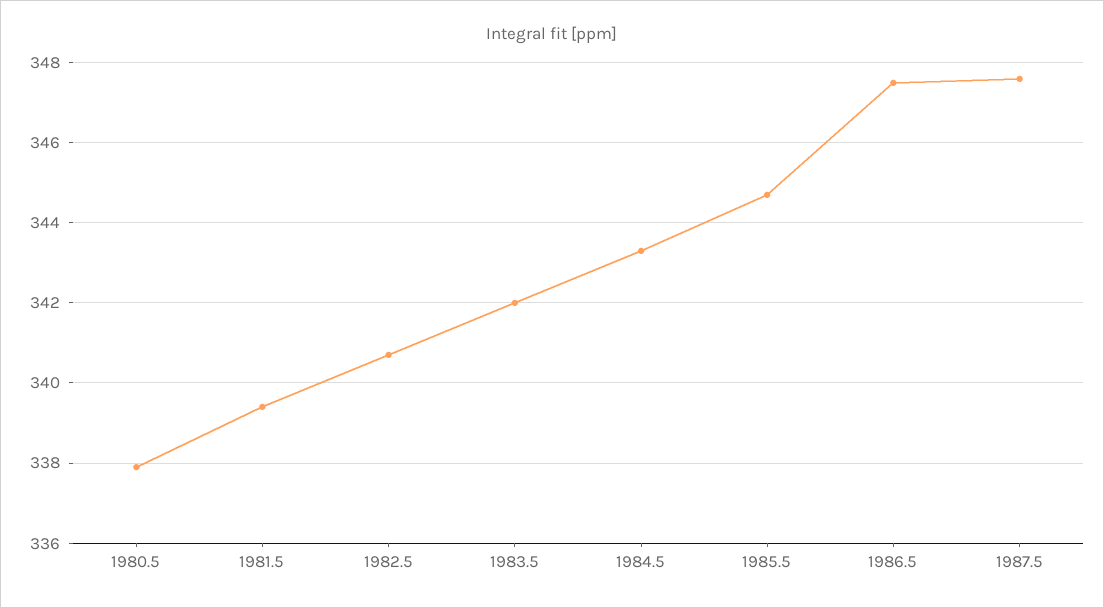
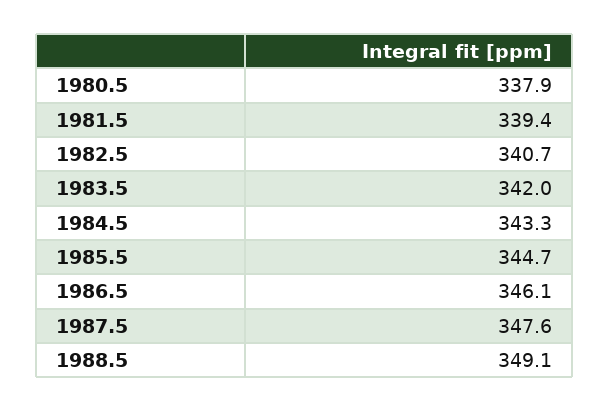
1986.5: 347.5 -> 346.1
1988.5: none -> 349.1

